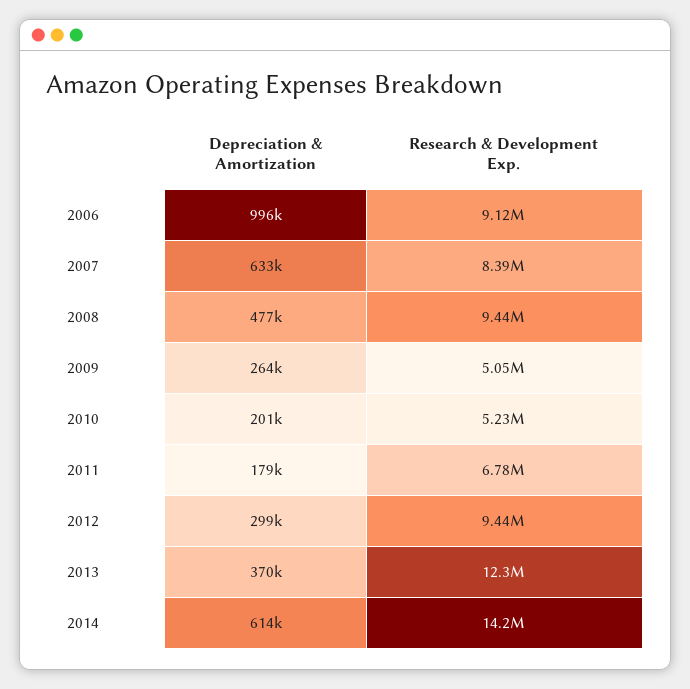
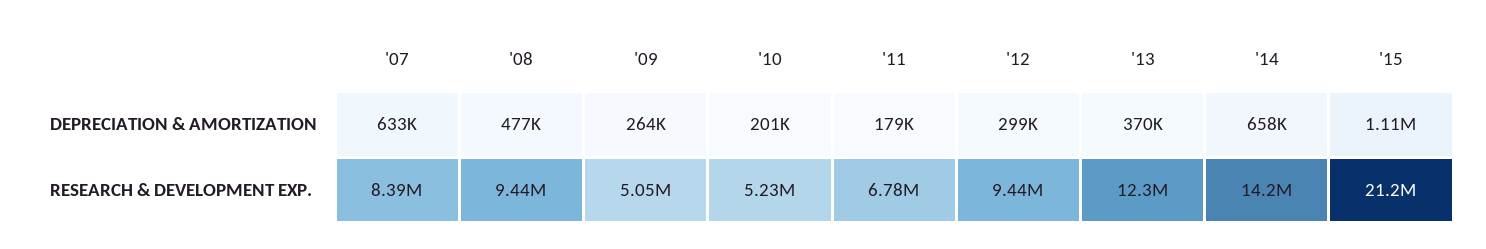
Depreciation & Amortization, 2006: 996000 -> none
Research & Development Exp., 2006: 9120000 -> none
Depreciation & Amortization, 2014: 614000 -> 658000
Depreciation & Amortization, '15: none -> 1110000
Research & Development Exp., '15: none -> 21200000

